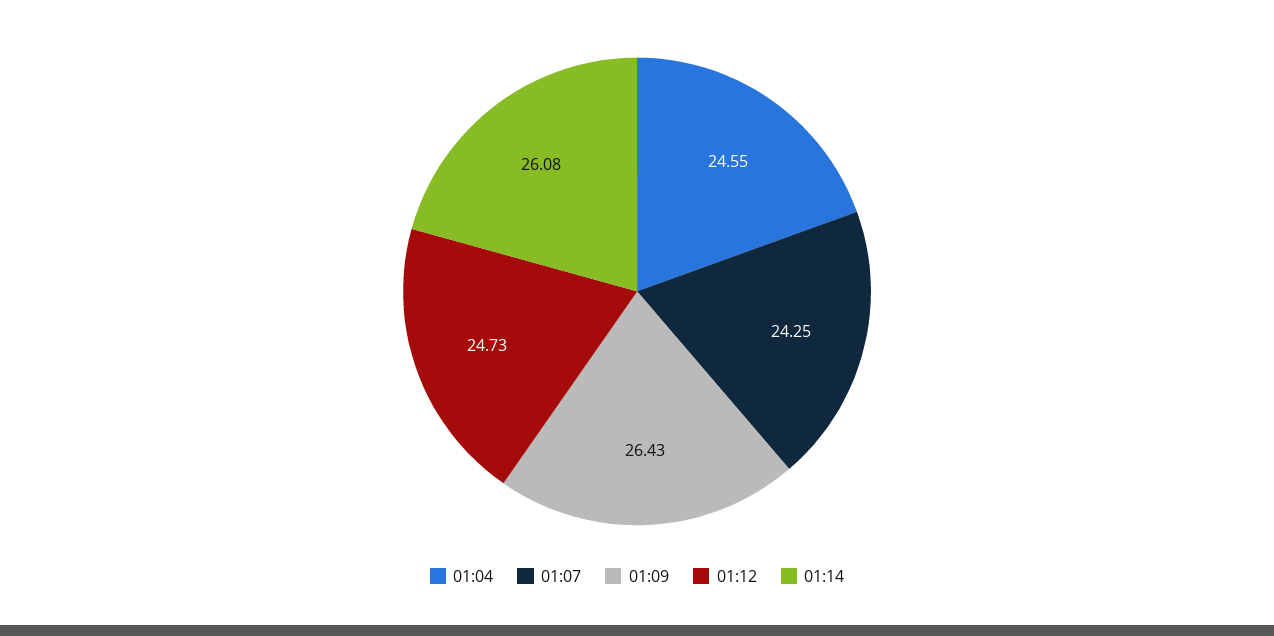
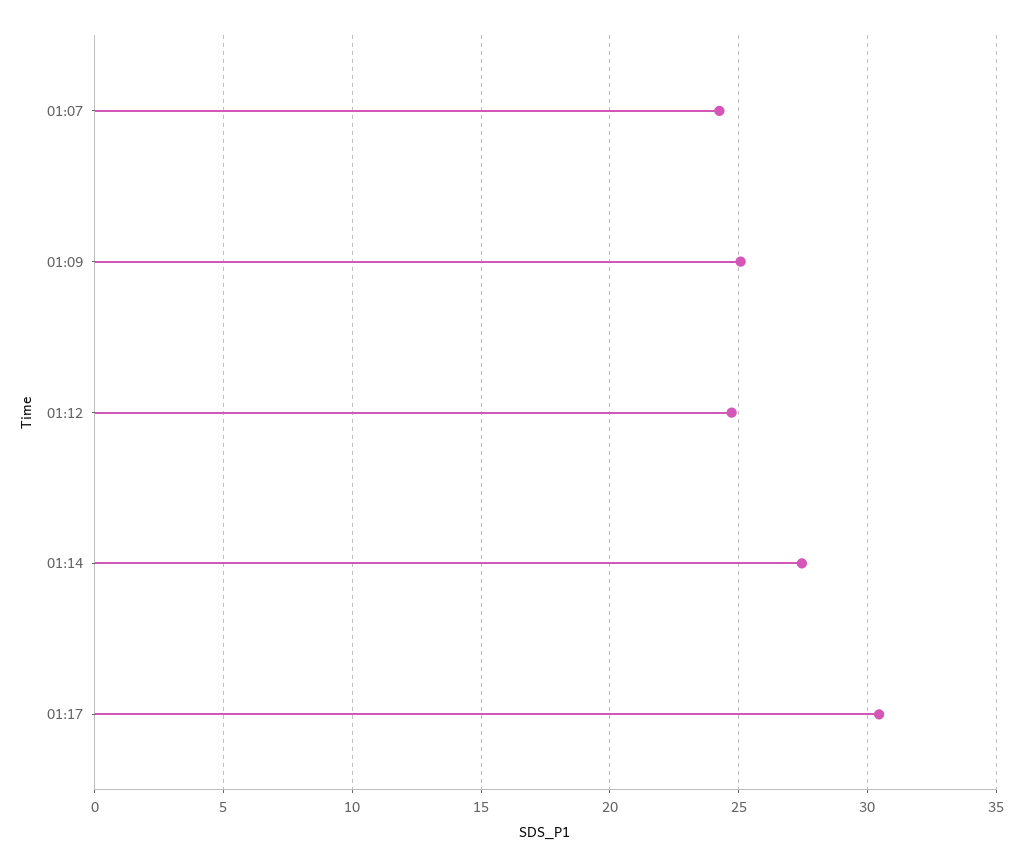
01:04: 24.55 -> none
01:09: 26.43 -> 25
01:14: 26.08 -> 27.5
01:17: none -> 30.5

